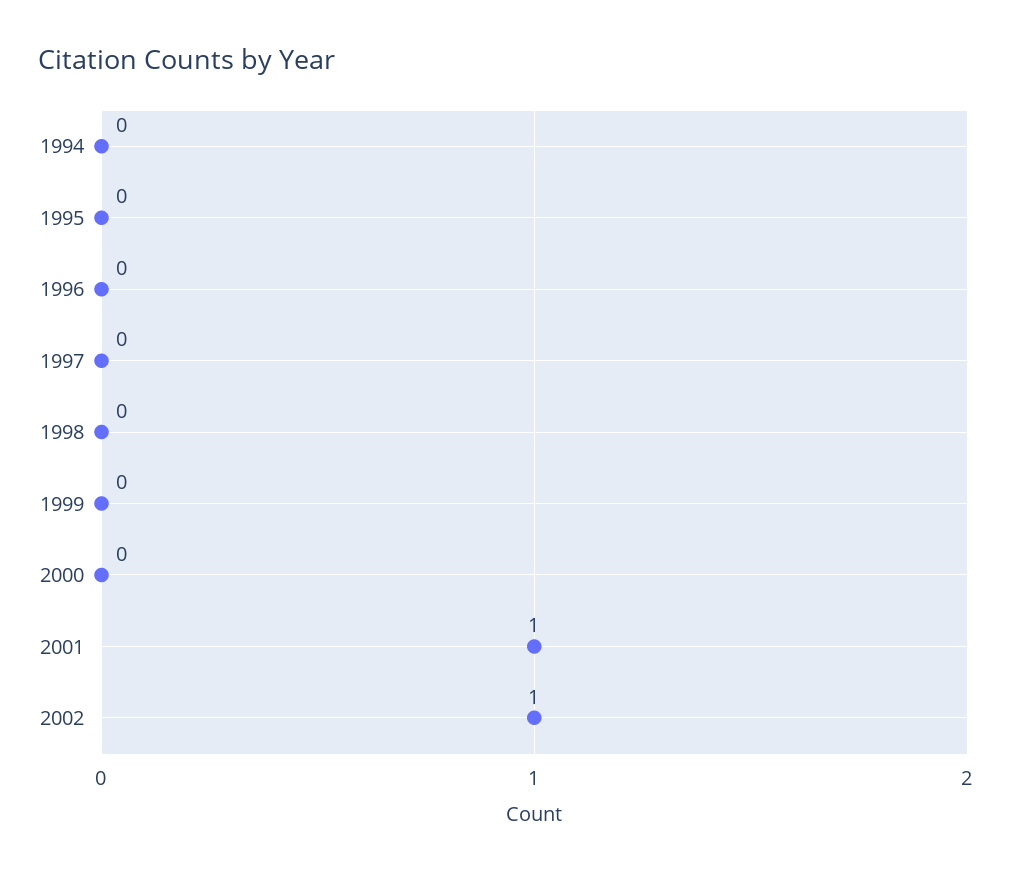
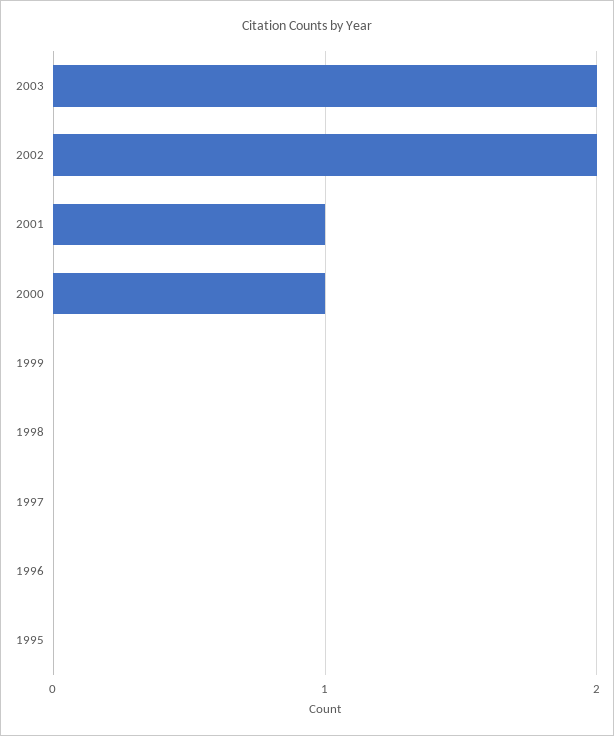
1994: 0 -> none
2000: 0 -> 1
2002: 1 -> 2
2003: none -> 2

